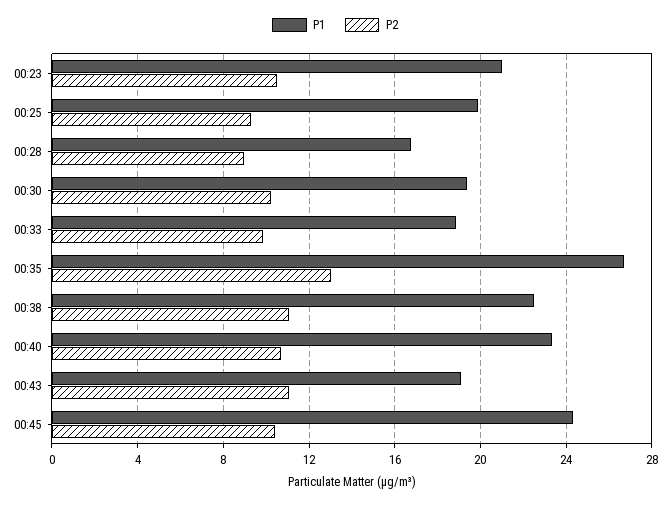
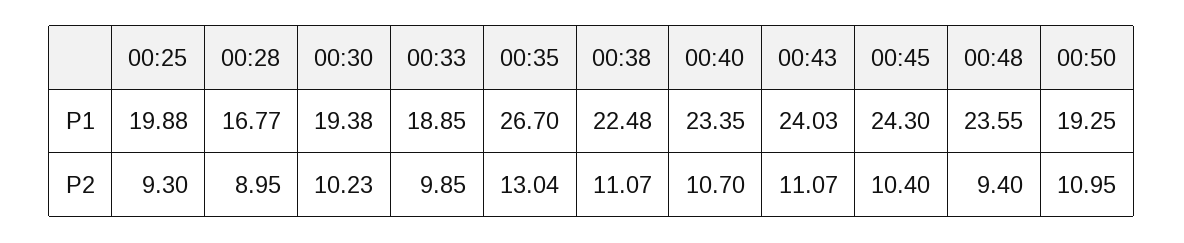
P1, 00:23: 21 -> none
P2, 00:23: 10.5 -> none
P1, 00:43: 19 -> 24.03
P1, 00:48: none -> 23.55
P1, 00:50: none -> 19.25
P2, 00:48: none -> 9.4
P2, 00:50: none -> 10.95

